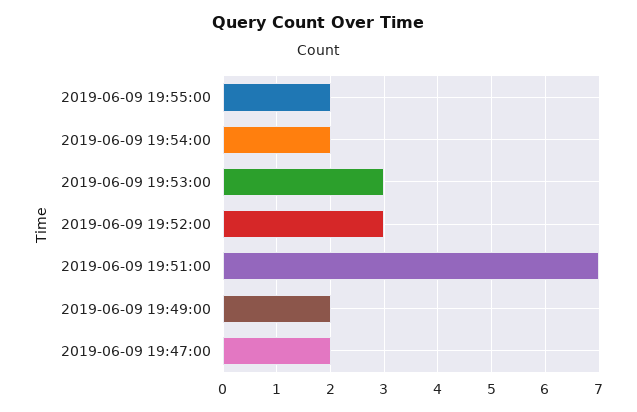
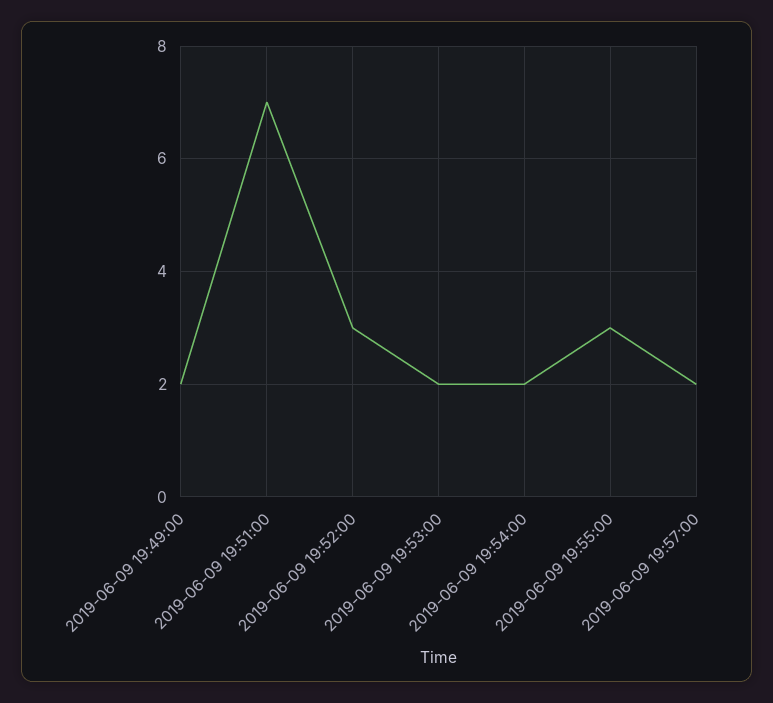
2019-06-09 19:55:00: 2 -> 3
2019-06-09 19:53:00: 3 -> 2
2019-06-09 19:47:00: 2 -> none
2019-06-09 19:57:00: none -> 2

